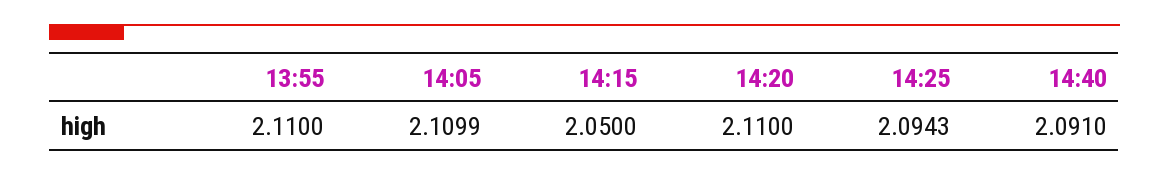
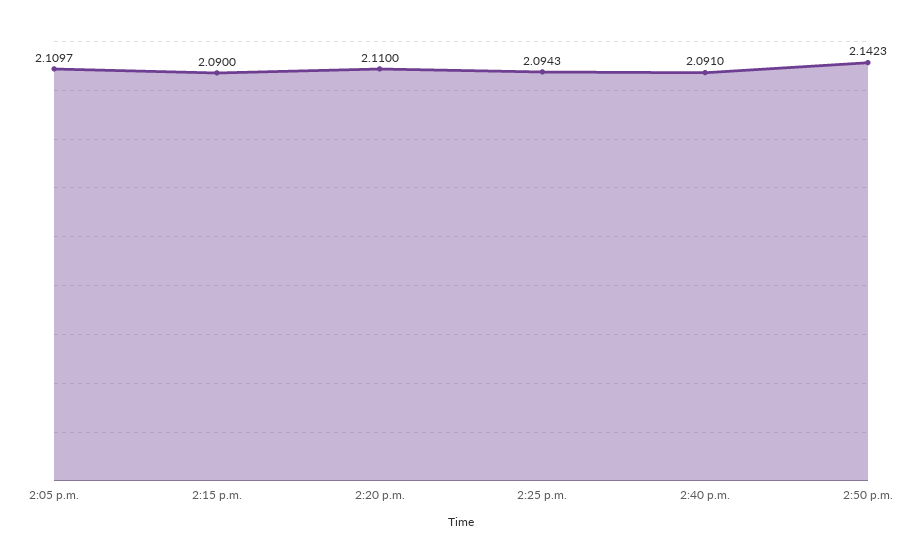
13:55: 2.11 -> none
14:05: 2.1099 -> 2.1097
14:15: 2.05 -> 2.09
2:50 p.m.: none -> 2.1423

